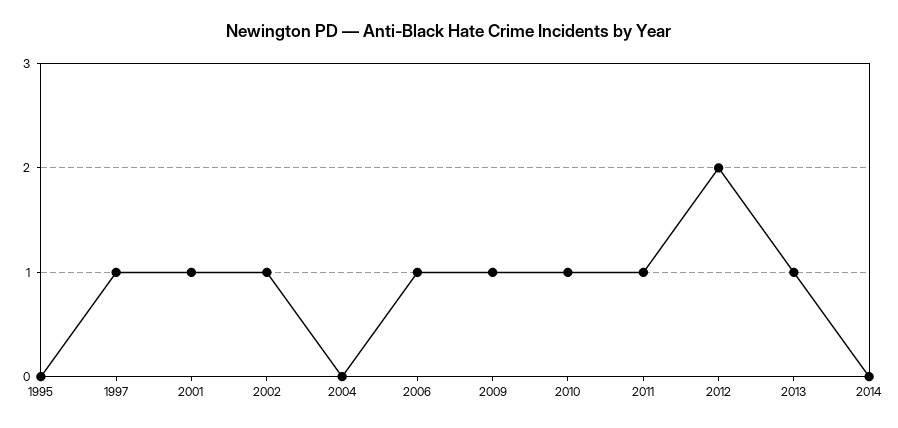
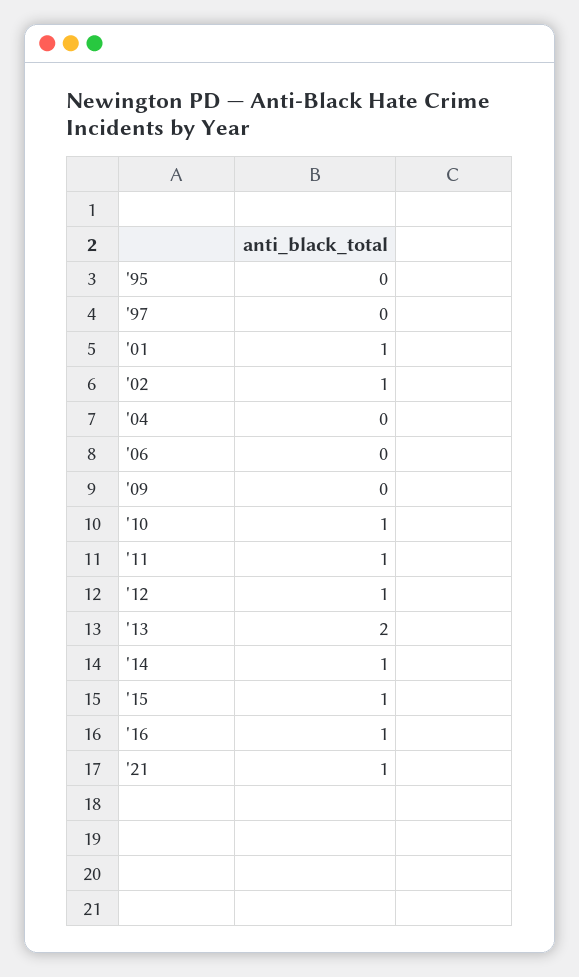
1997: 1 -> 0
2006: 1 -> 0
2009: 1 -> 0
2012: 2 -> 1
2013: 1 -> 2
2014: 0 -> 1
'15: none -> 1
'16: none -> 1
'21: none -> 1

